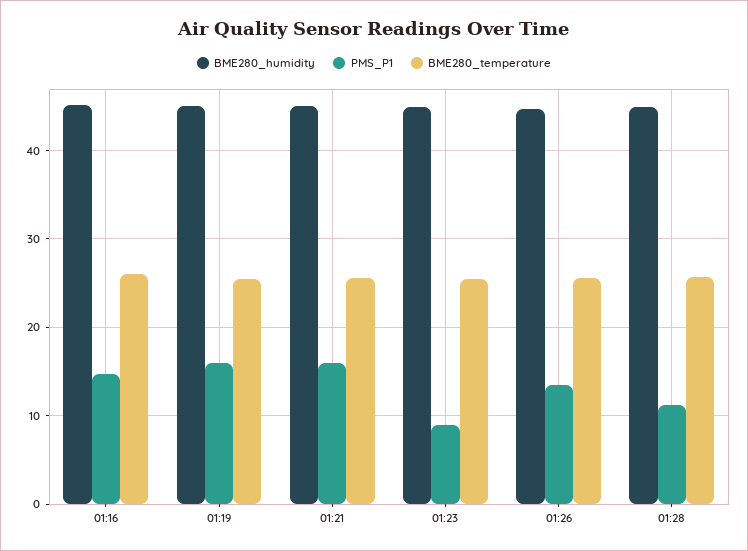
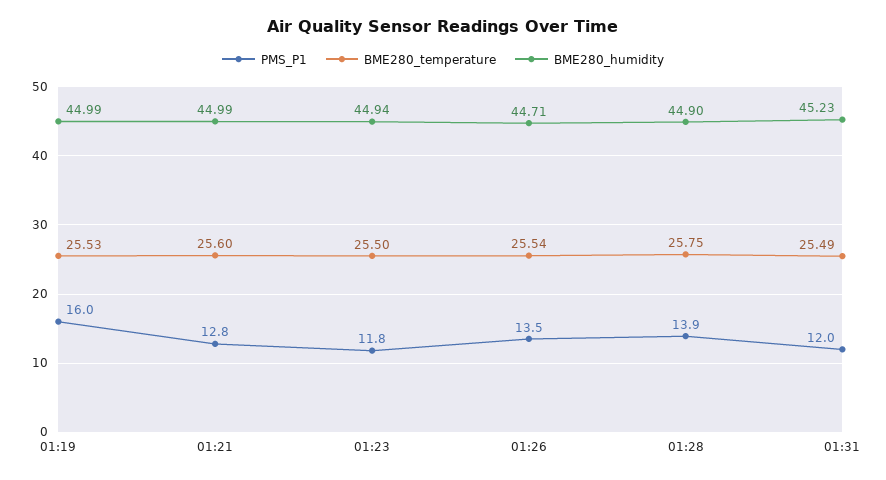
BME280_humidity, 01:16: 45 -> none
PMS_P1, 01:16: 15 -> none
BME280_temperature, 01:16: 26 -> none
PMS_P1, 01:21: 16 -> 12.8
PMS_P1, 01:23: 9 -> 11.8
PMS_P1, 01:28: 11 -> 13.9
PMS_P1, 01:31: none -> 12
BME280_temperature, 01:31: none -> 25.49
BME280_humidity, 01:31: none -> 45.23

